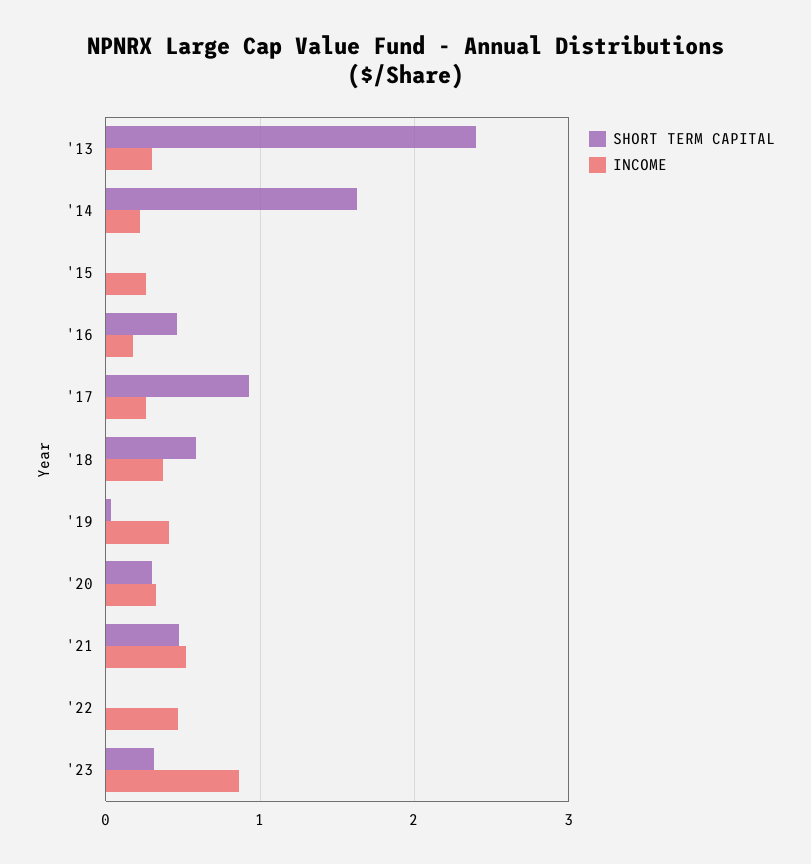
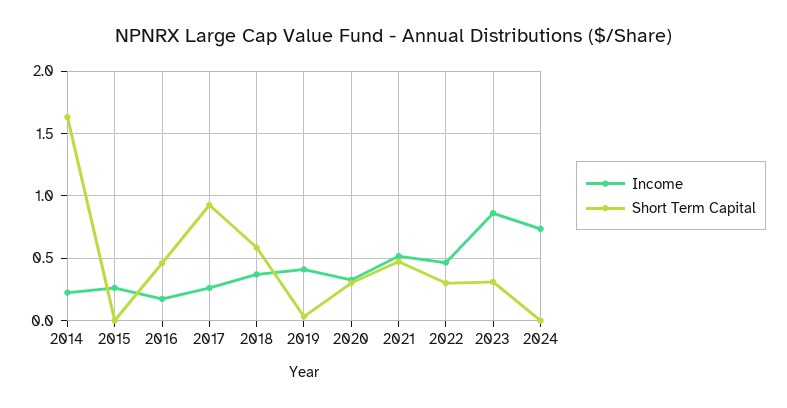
SHORT TERM CAPITAL, '13: 2.4 -> none
INCOME, '13: 0.3 -> none
SHORT TERM CAPITAL, '22: 0 -> 0.3
INCOME, 2024: none -> 0.75
SHORT TERM CAPITAL, 2024: none -> 0

